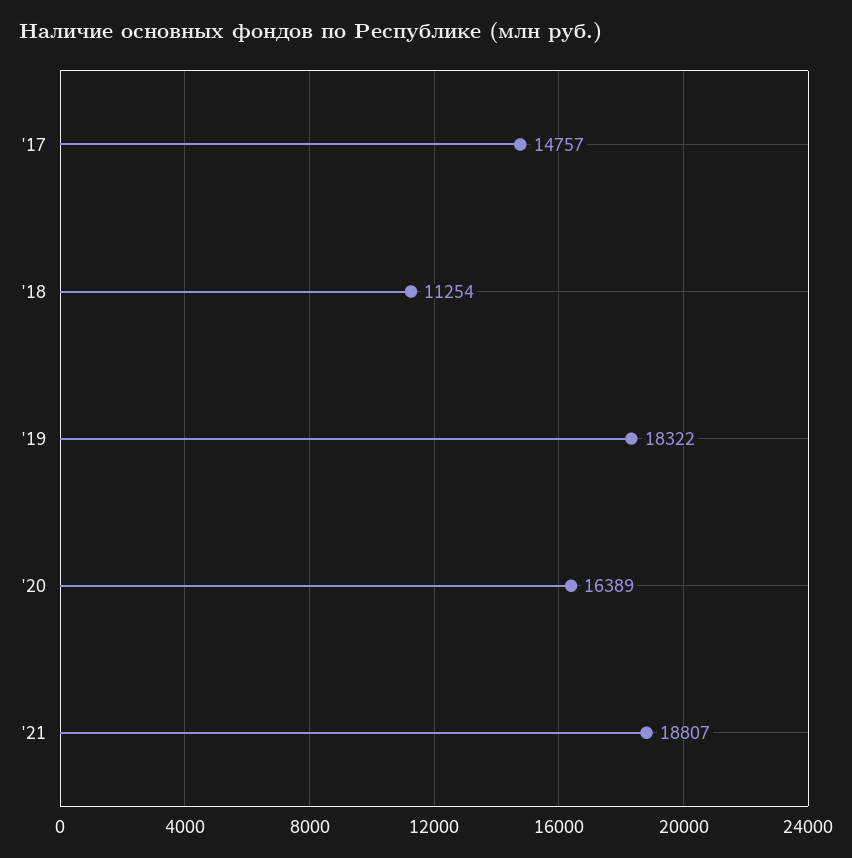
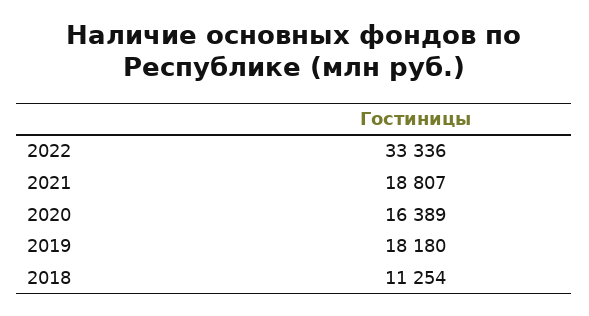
'17: 14757 -> none
'19: 18322 -> 18180
2022: none -> 33336

